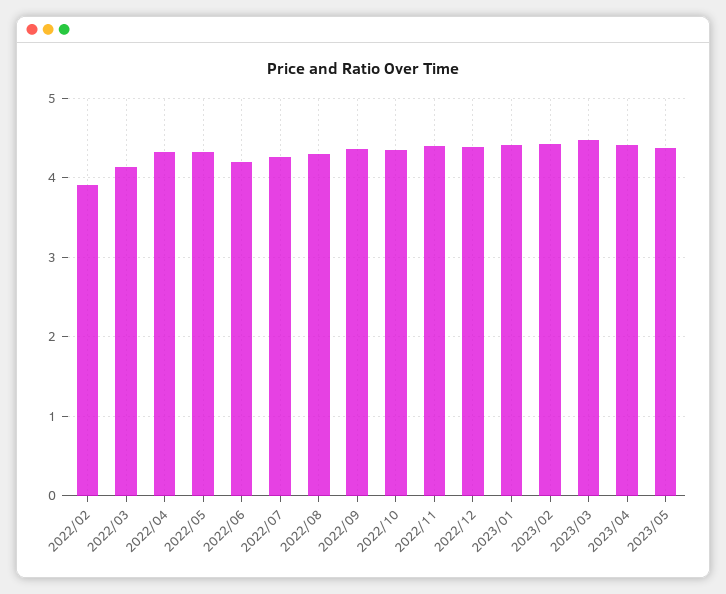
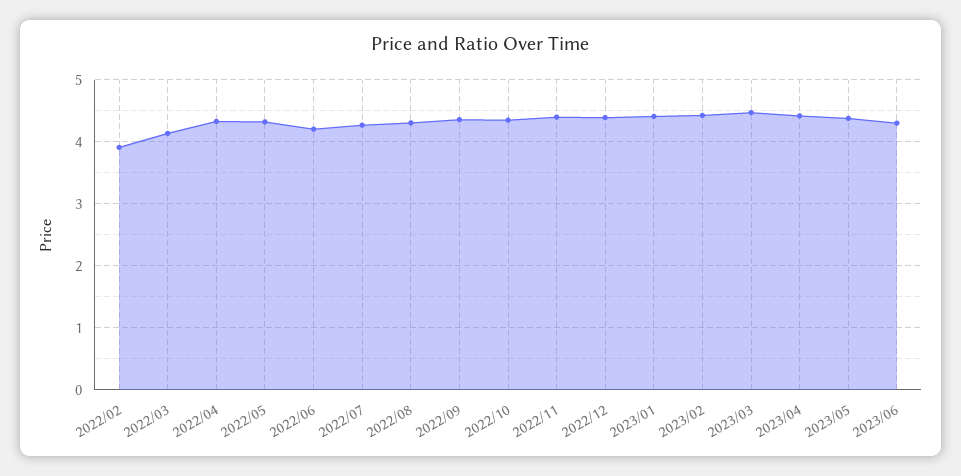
2023/06: none -> 4.3

